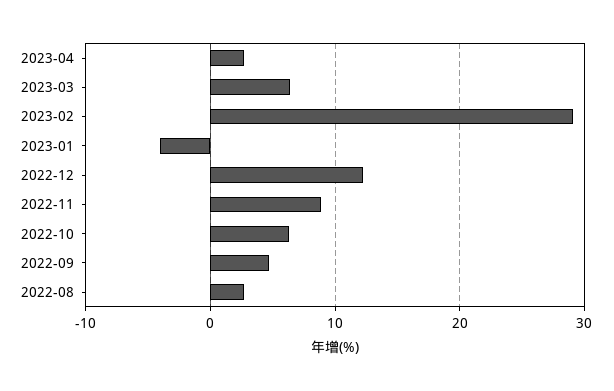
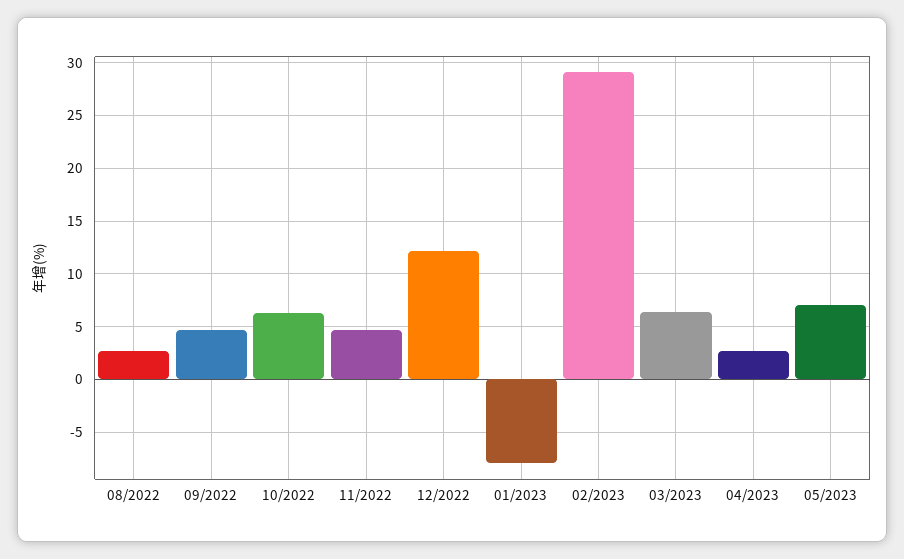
2023-01: -4 -> -8
2022-11: 9 -> 5
05/2023: none -> 7

